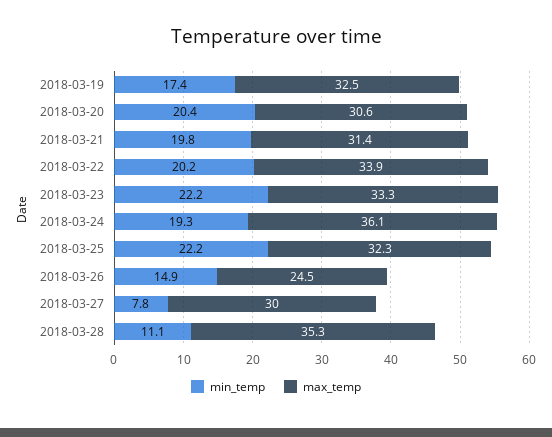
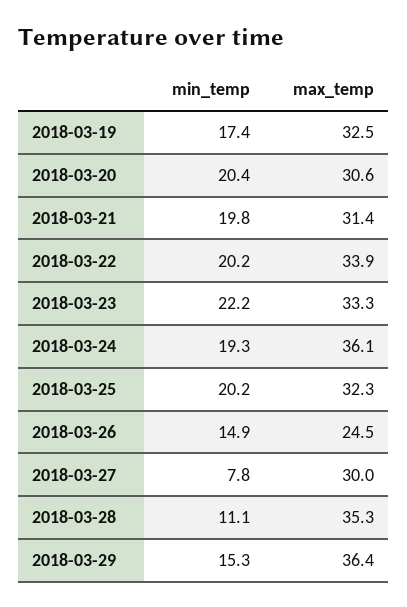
min_temp, 2018-03-25: 22.2 -> 20.2
min_temp, 2018-03-29: none -> 15.3
max_temp, 2018-03-29: none -> 36.4

